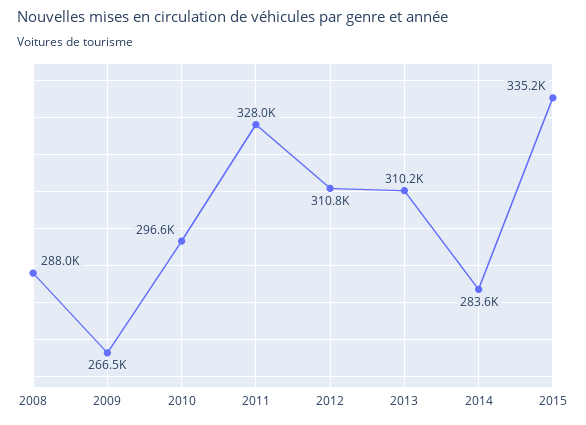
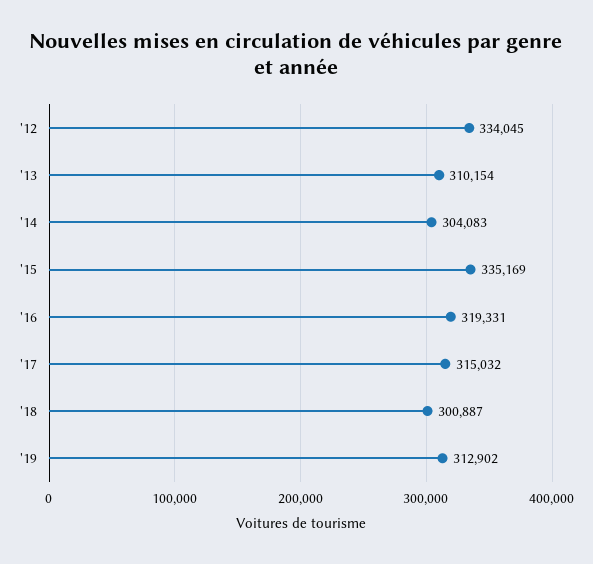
2008: 288000 -> none
2009: 266500 -> none
2010: 296600 -> none
2011: 328000 -> none
2012: 310800 -> 334045
2014: 283600 -> 304083
'16: none -> 319331
'17: none -> 315032
'18: none -> 300887
'19: none -> 312902

